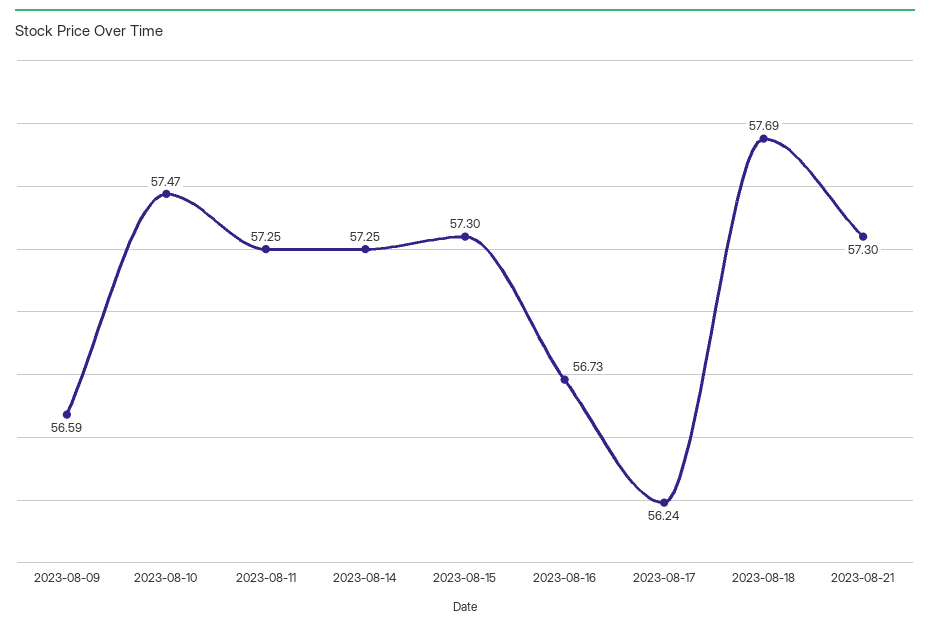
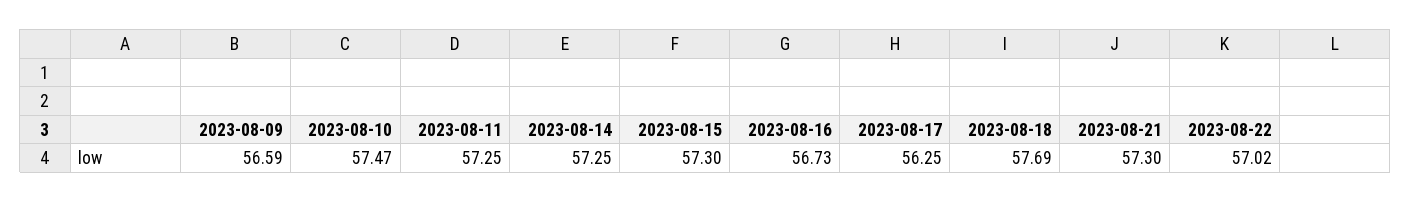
2023-08-17: 56.24 -> 56.25
2023-08-22: none -> 57.02

